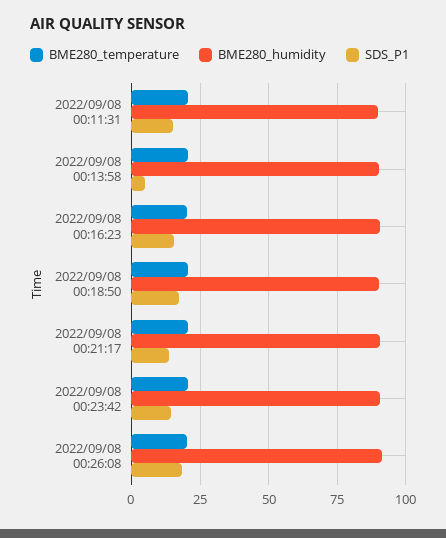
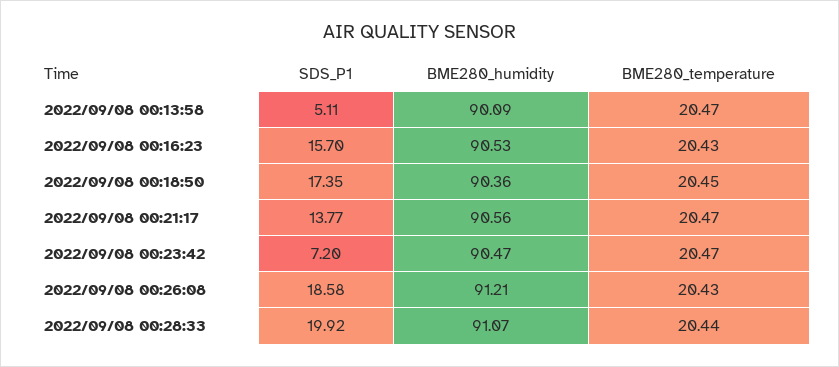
BME280_temperature, 2022/09/08 00:11:31: 20 -> none
BME280_humidity, 2022/09/08 00:11:31: 90 -> none
SDS_P1, 2022/09/08 00:11:31: 15 -> none
SDS_P1, 2022/09/08 00:23:42: 15 -> 7.2
SDS_P1, 2022/09/08 00:28:33: none -> 19.92
BME280_humidity, 2022/09/08 00:28:33: none -> 91.07
BME280_temperature, 2022/09/08 00:28:33: none -> 20.44

